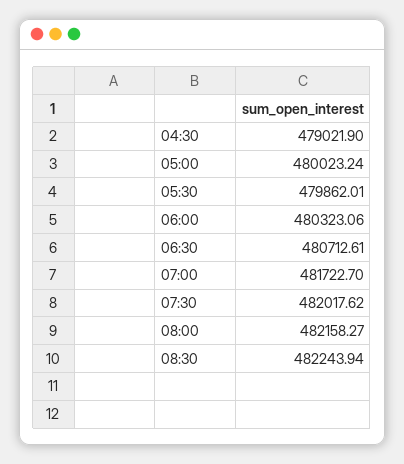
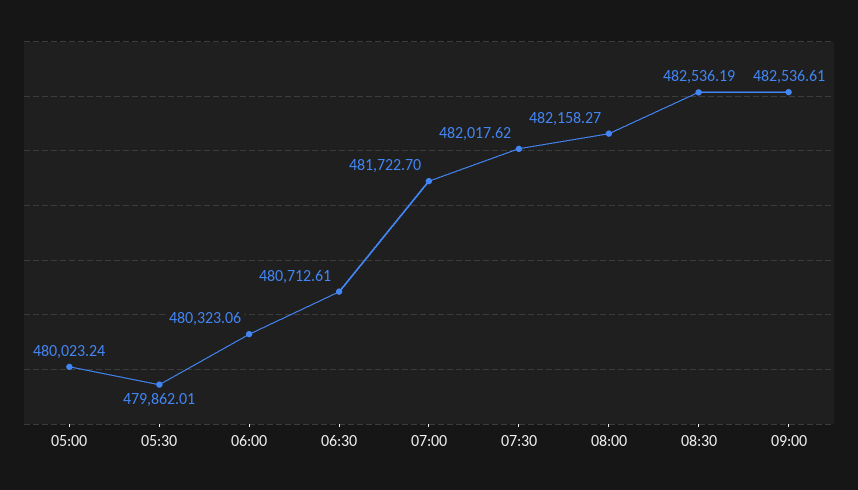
04:30: 479021.9 -> none
08:30: 482243.94 -> 482536.19
09:00: none -> 482536.61

